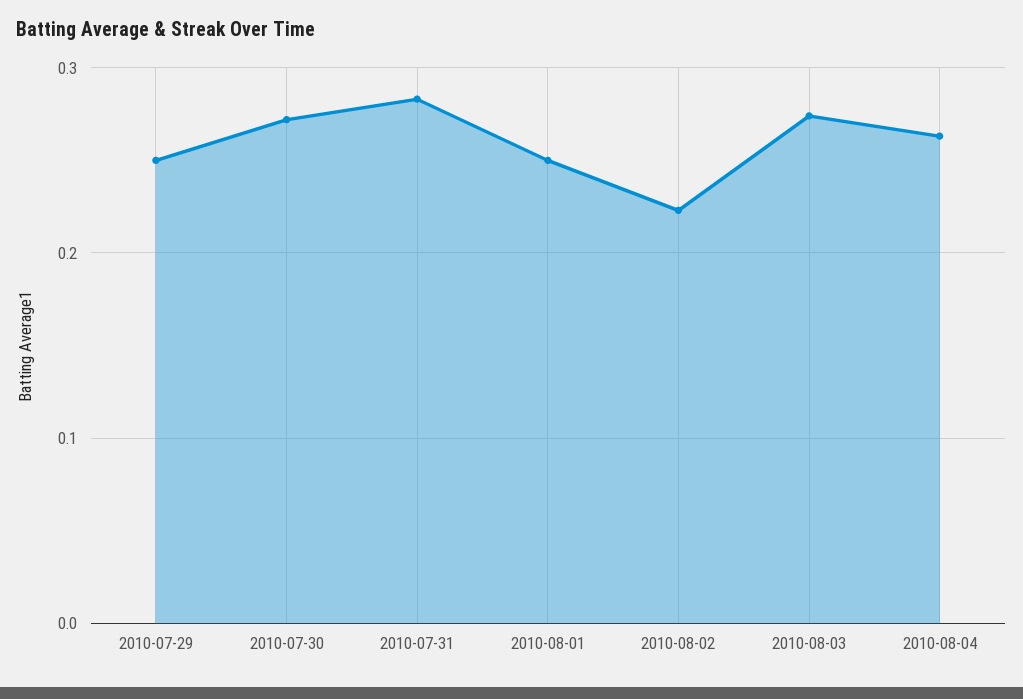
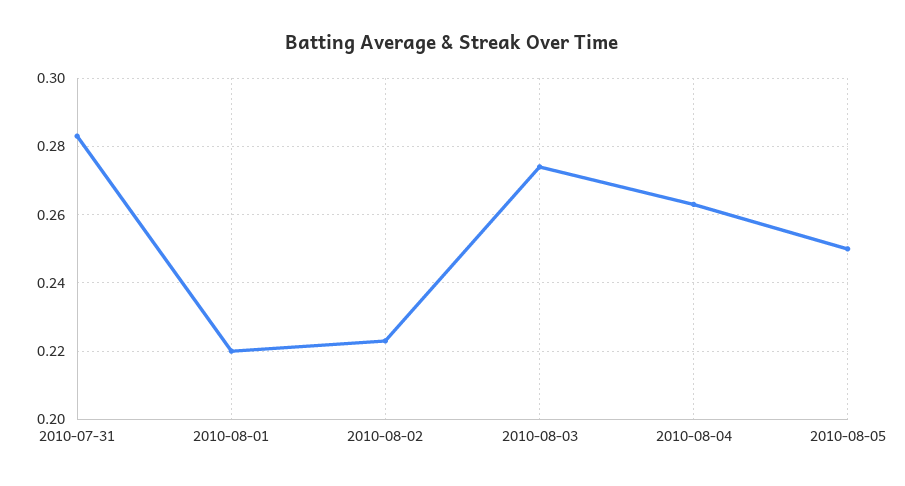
2010-07-29: 0.25 -> none
2010-07-30: 0.27 -> none
2010-08-01: 0.25 -> 0.22
2010-08-05: none -> 0.25

